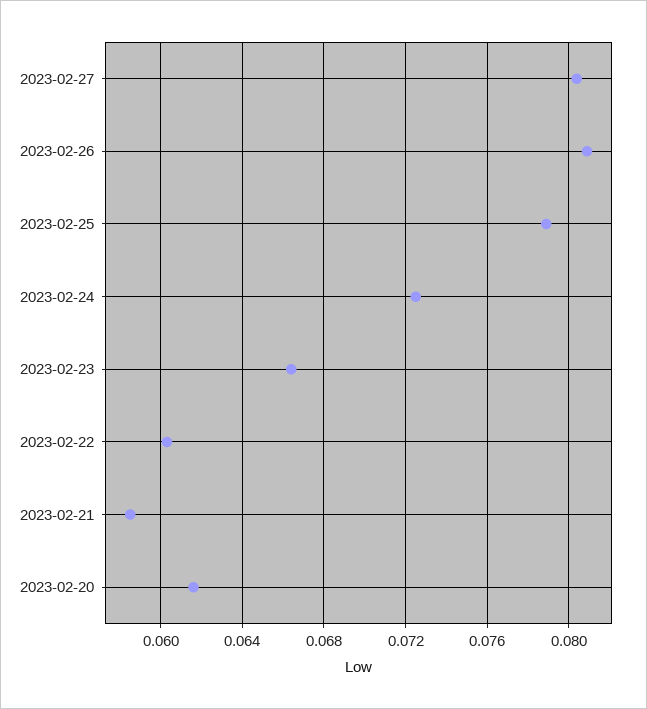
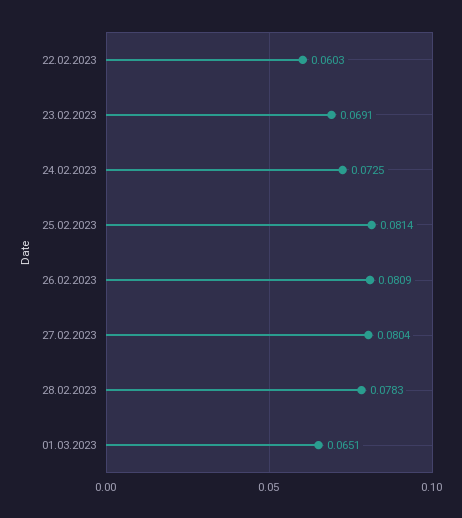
2023-02-25: 0.079 -> 0.0814
2023-02-23: 0.0665 -> 0.0691
2023-02-21: 0.0585 -> none
2023-02-20: 0.0615 -> none
28.02.2023: none -> 0.0783
01.03.2023: none -> 0.0651

